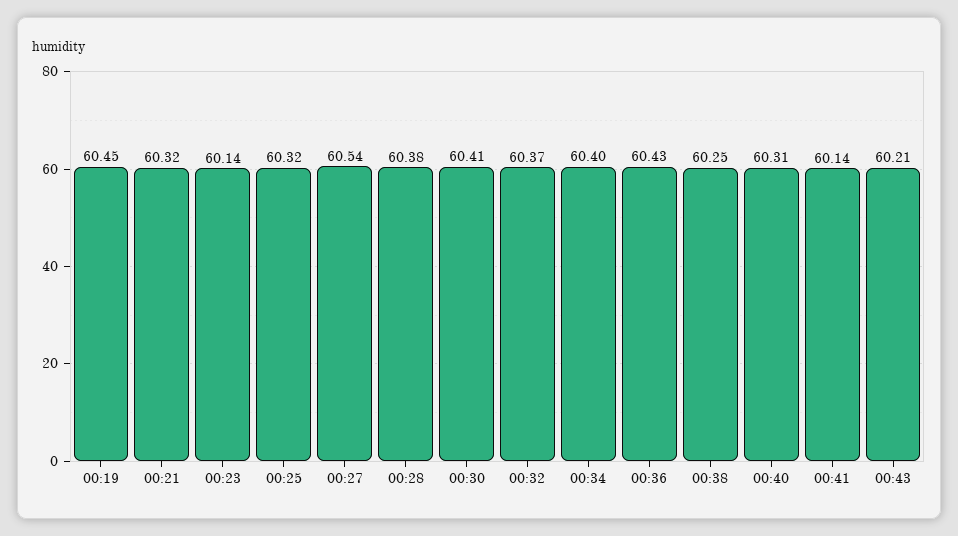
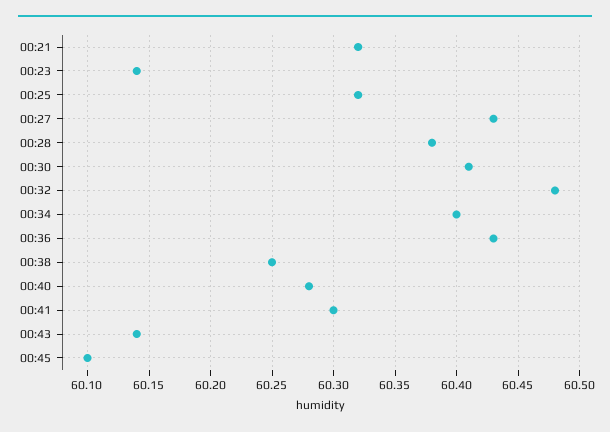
00:19: 60.45 -> none
00:27: 60.54 -> 60.43
00:32: 60.37 -> 60.48
00:40: 60.31 -> 60.28
00:41: 60.14 -> 60.3
00:43: 60.21 -> 60.14
00:45: none -> 60.1

